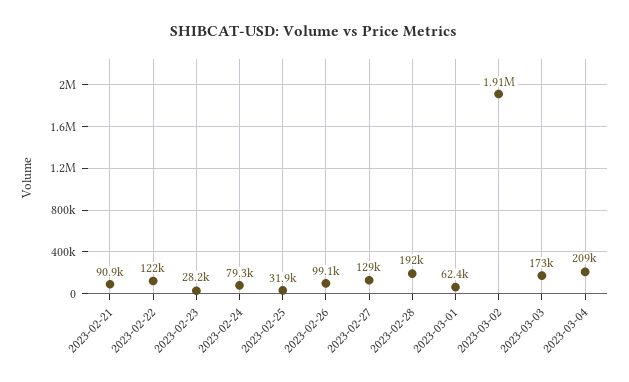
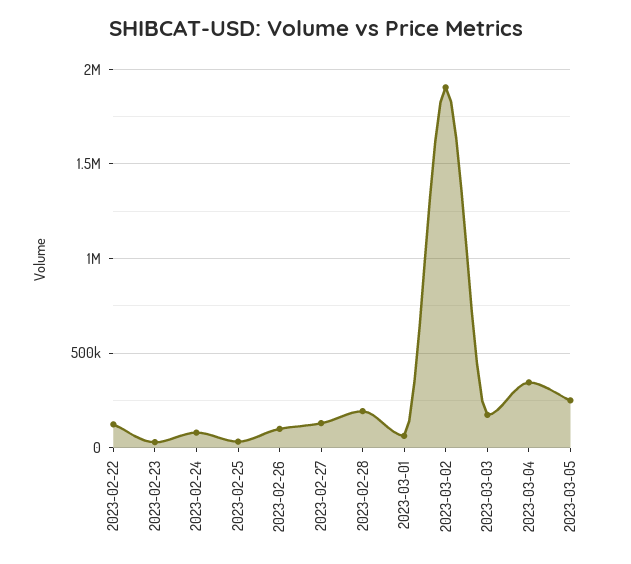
2023-02-21: 90900 -> none
2023-03-04: 209000 -> 350000
2023-03-05: none -> 250000

